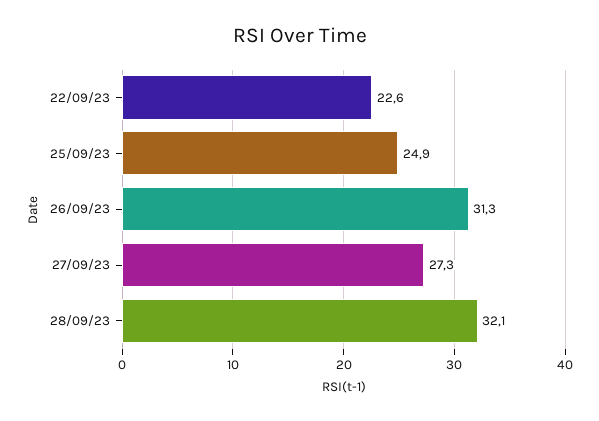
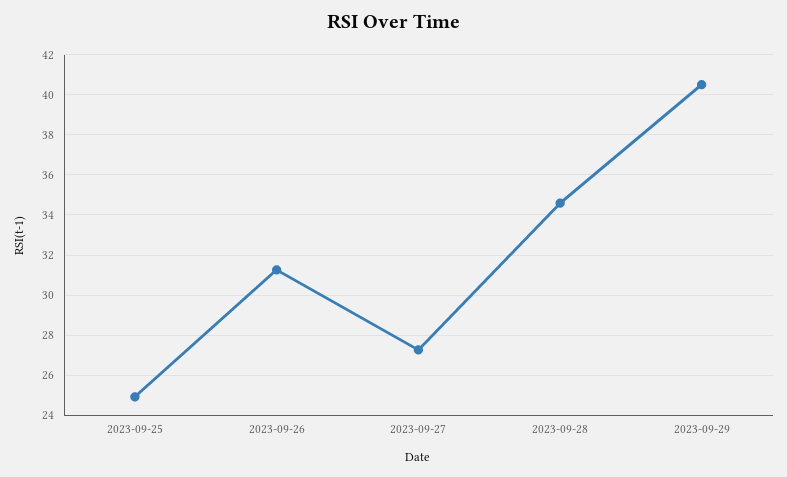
22/09/23: 22.6 -> none
28/09/23: 32.1 -> 34.5
2023-09-29: none -> 40.5

